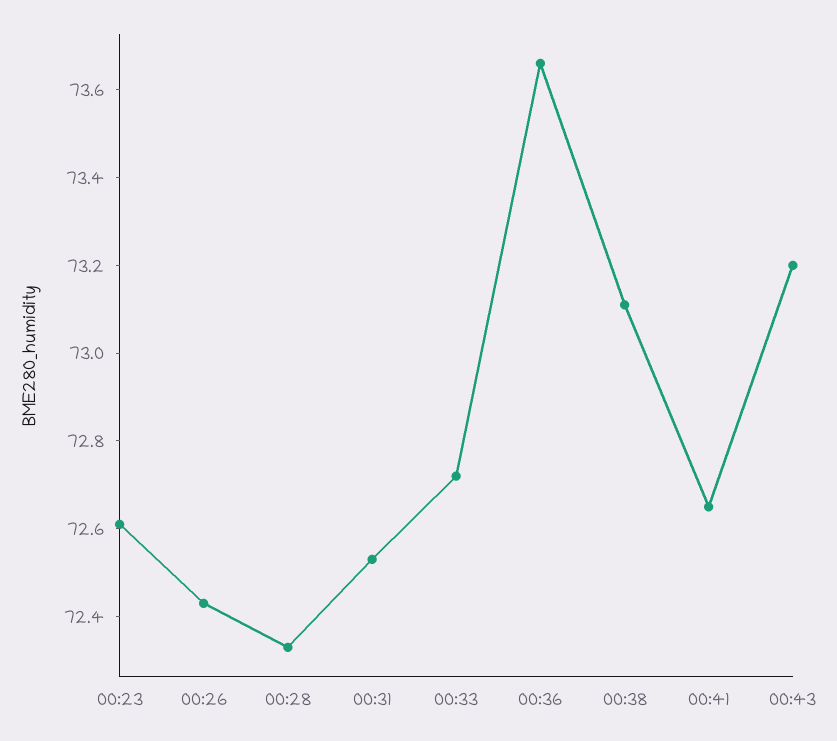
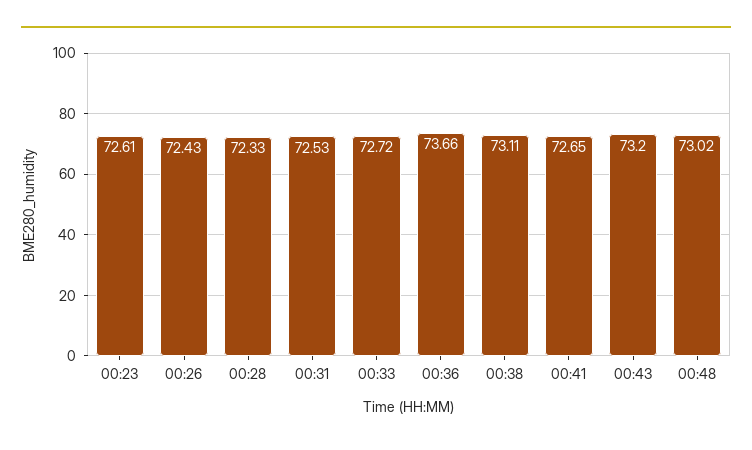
00:48: none -> 73.02

